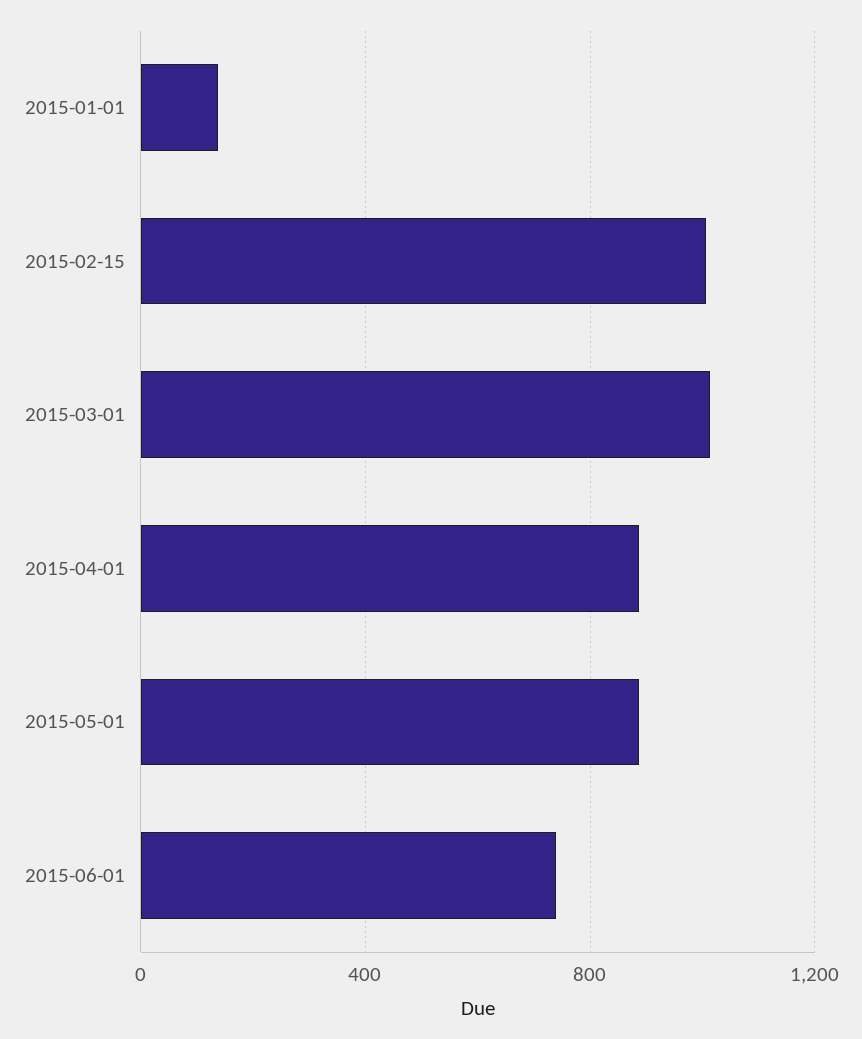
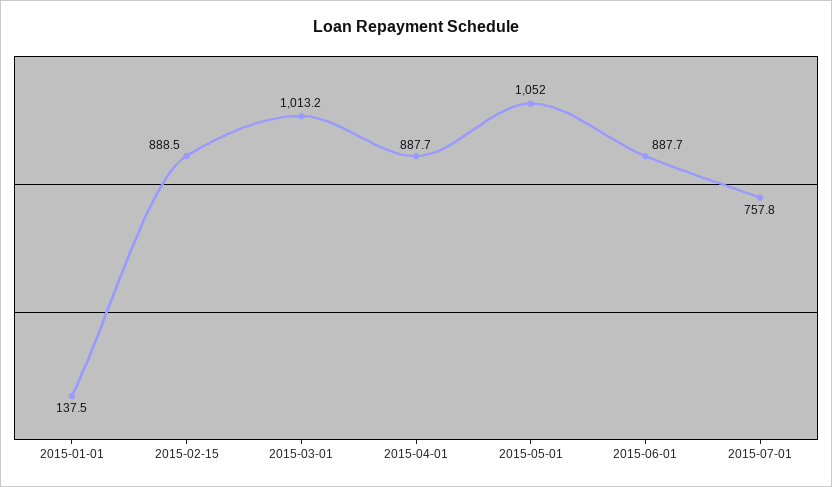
2015-02-15: 1000 -> 888.5
2015-05-01: 900 -> 1052
2015-06-01: 750 -> 887.7
2015-07-01: none -> 757.8

